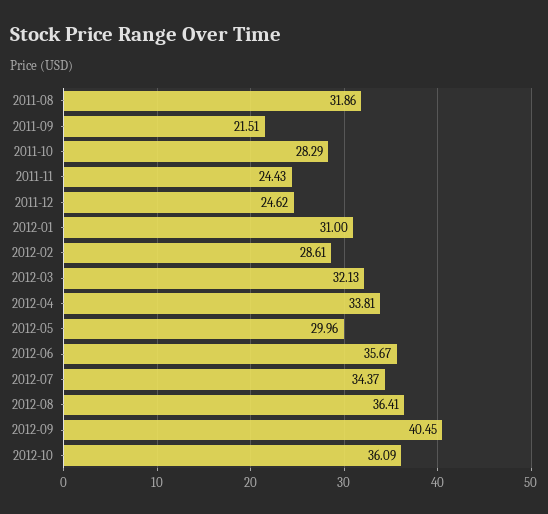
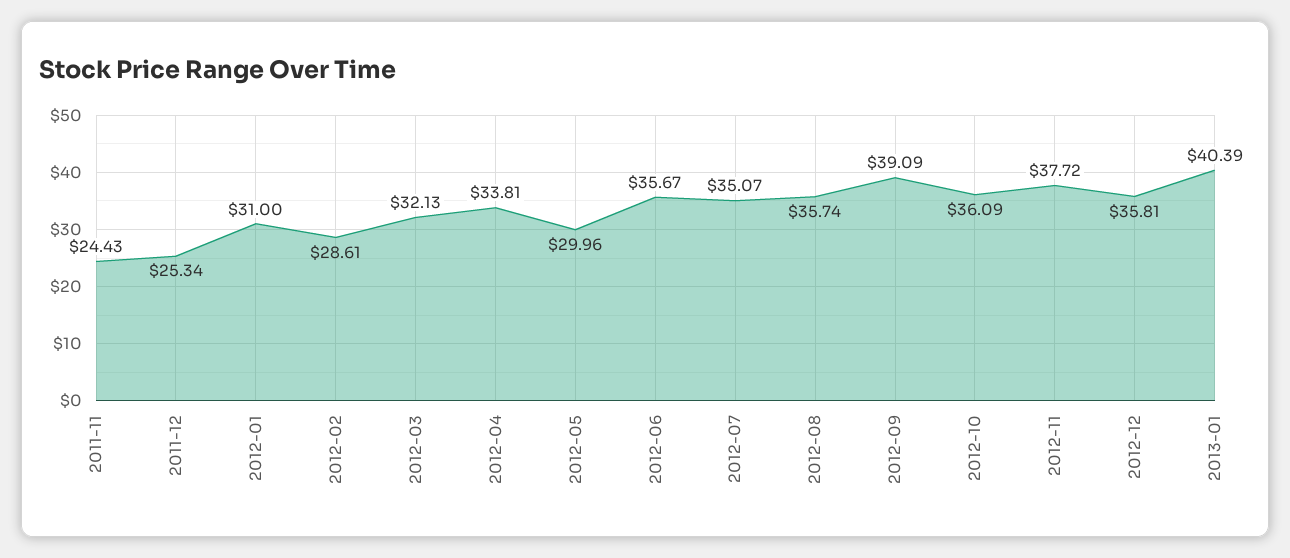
2011-08: 31.86 -> none
2011-09: 21.51 -> none
2011-10: 28.29 -> none
2011-12: 24.62 -> 25.34
2012-07: 34.37 -> 35.07
2012-08: 36.41 -> 35.74
2012-09: 40.45 -> 39.09
2012-11: none -> 37.72
2012-12: none -> 35.81
2013-01: none -> 40.39

